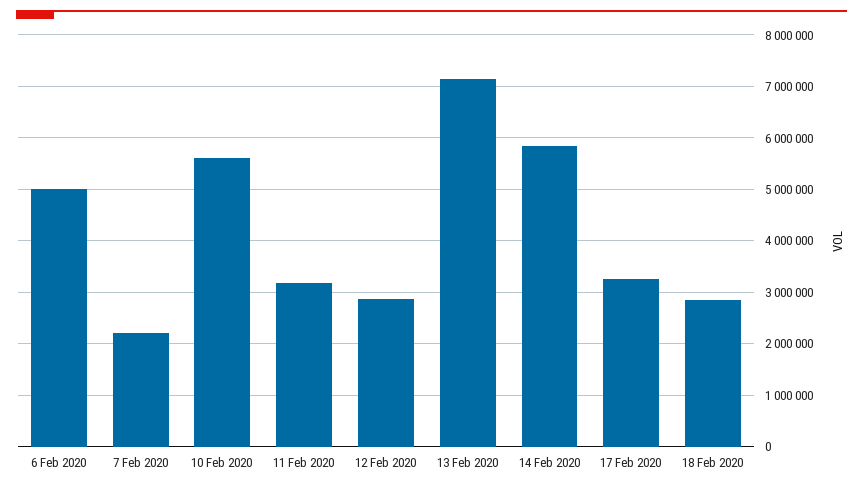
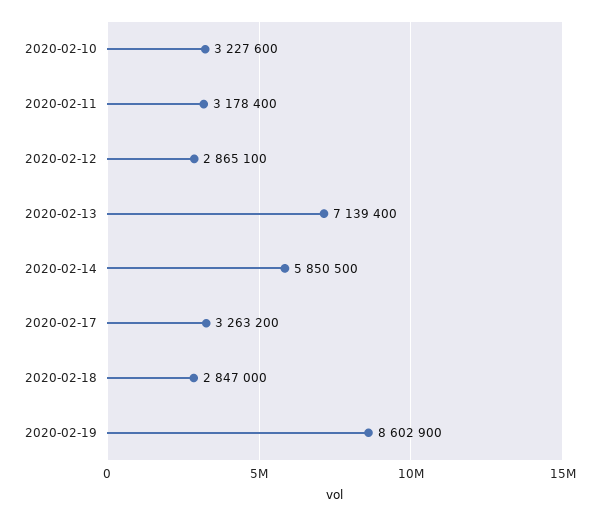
6 Feb 2020: 5000000 -> none
7 Feb 2020: 2200000 -> none
10 Feb 2020: 5600000 -> 3227600
2020-02-19: none -> 8602900

